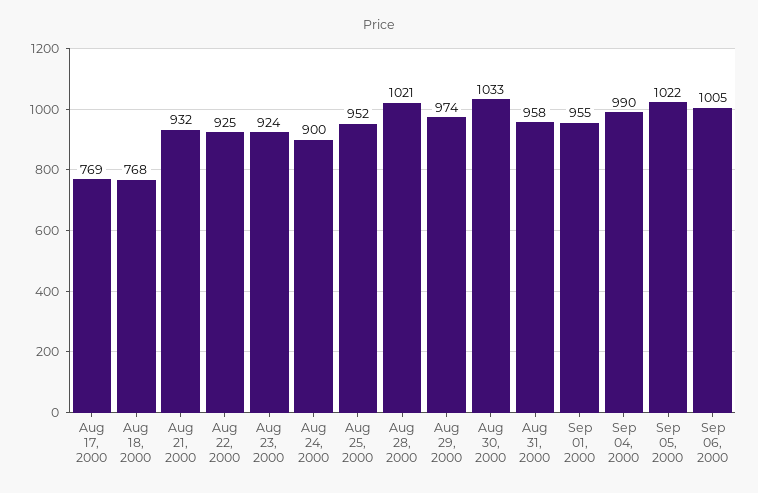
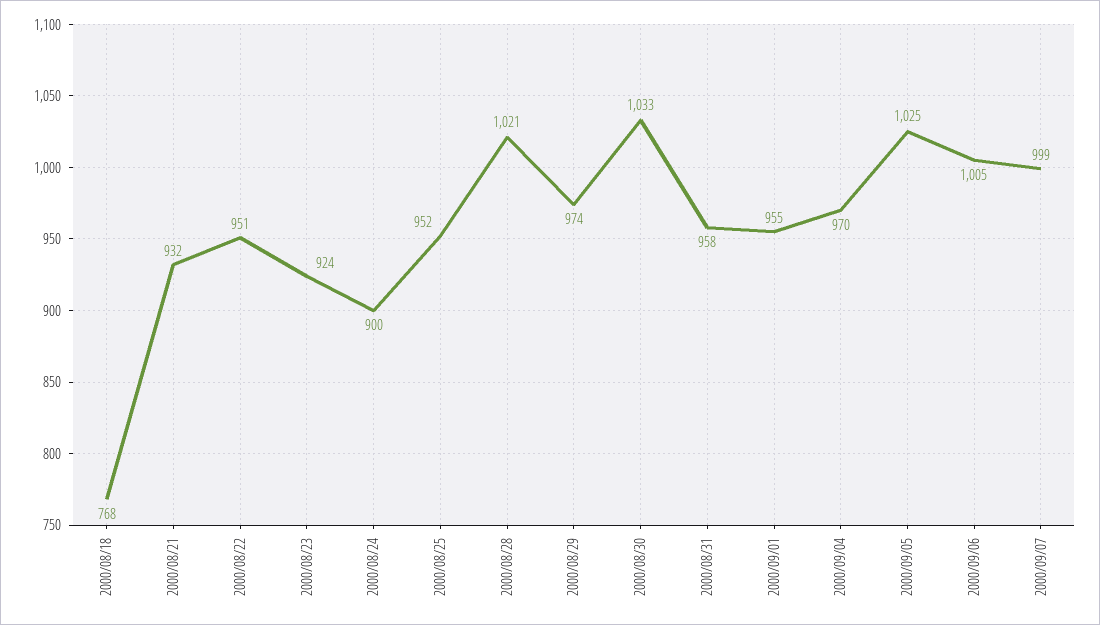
Aug 17, 2000: 769 -> none
Aug 22, 2000: 925 -> 951
Sep 04, 2000: 990 -> 970
Sep 05, 2000: 1022 -> 1025
2000/09/07: none -> 999

